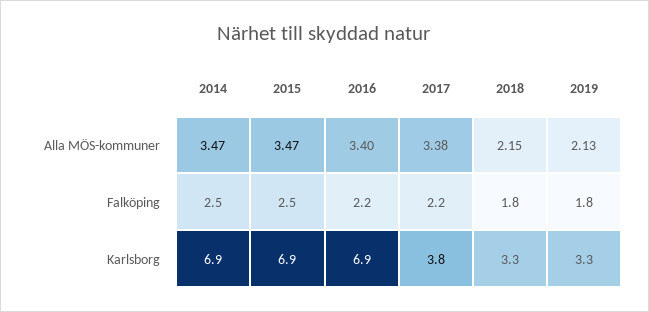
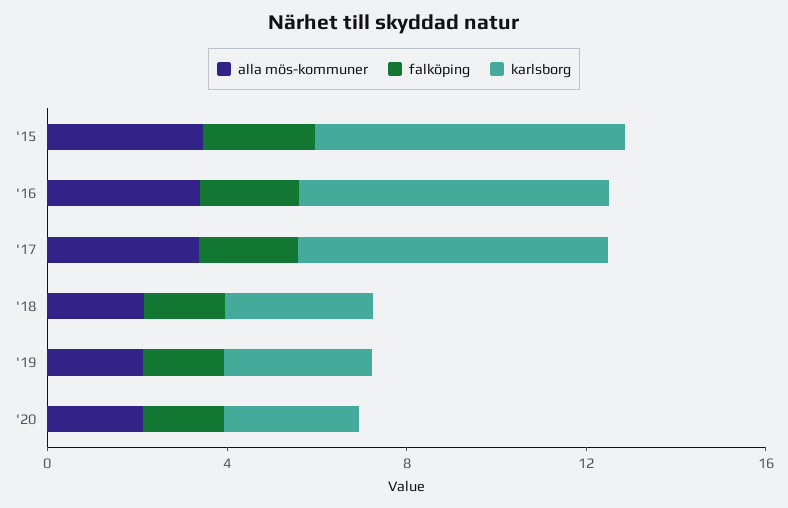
Alla MÖS-kommuner, 2014: 3.47 -> none
Falköping, 2014: 2.5 -> none
Karlsborg, 2014: 6.9 -> none
Karlsborg, 2017: 3.8 -> 7
Alla MÖS-kommuner, '20: none -> 2
Falköping, '20: none -> 2
Karlsborg, '20: none -> 3

